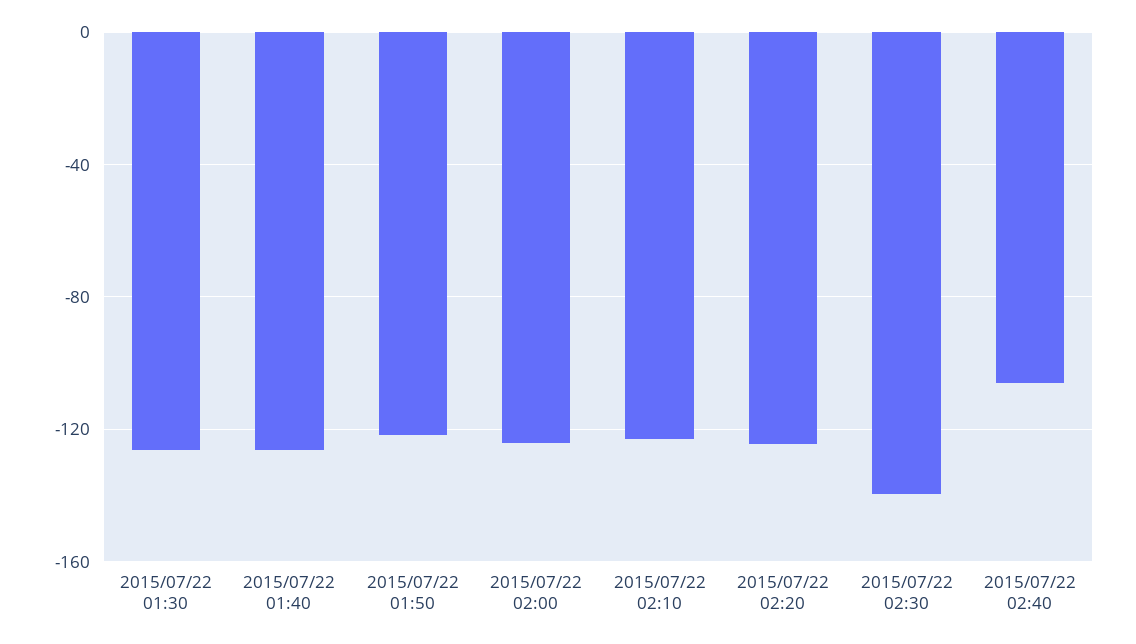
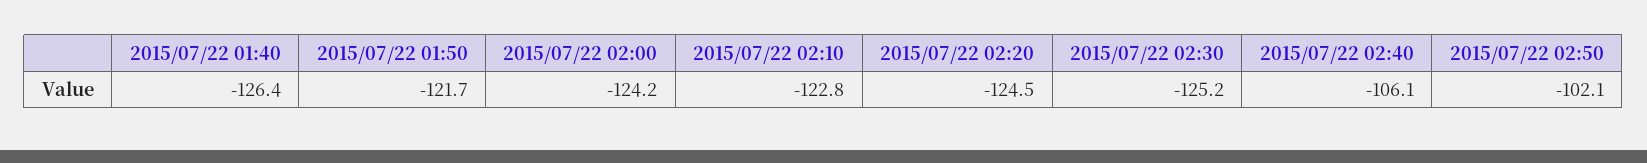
2015/07/22 01:30: -125 -> none
2015/07/22 02:30: -140 -> -125.2
2015/07/22 02:50: none -> -102.1

